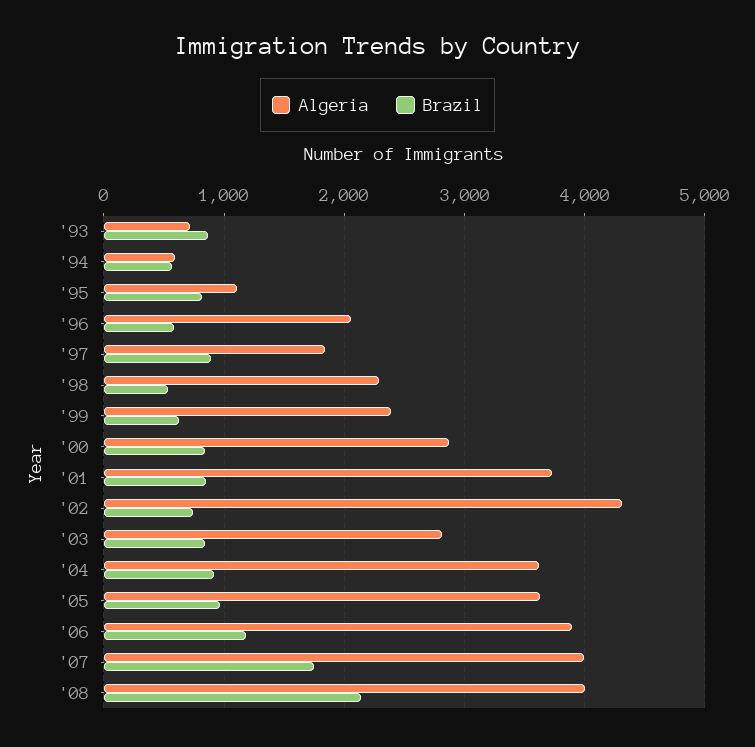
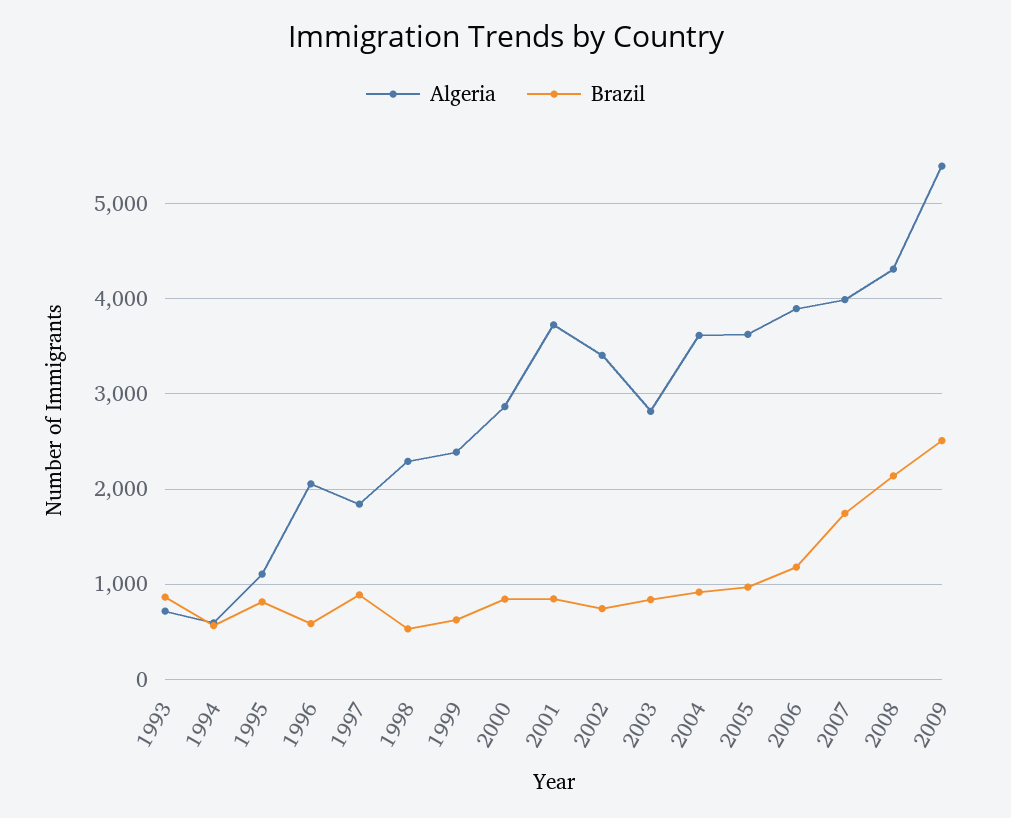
Algeria, '02: 4300 -> 3400
Algeria, '08: 4000 -> 4300
Algeria, 2009: none -> 5400
Brazil, 2009: none -> 2500

